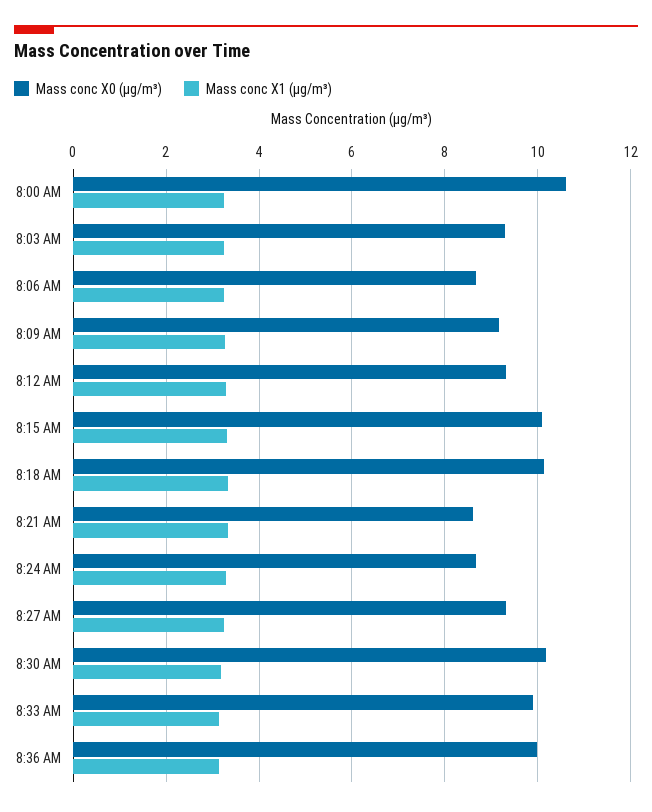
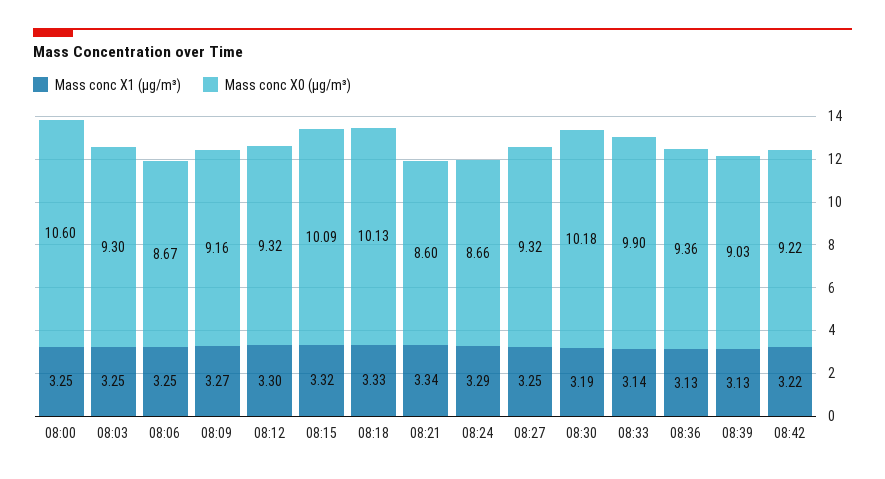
Mass conc X0 (μg/m³), 8:36 AM: 10 -> 9.36
Mass conc X1 (μg/m³), 08:39: none -> 3.13
Mass conc X0 (μg/m³), 08:39: none -> 9.03
Mass conc X1 (μg/m³), 08:42: none -> 3.22
Mass conc X0 (μg/m³), 08:42: none -> 9.22

